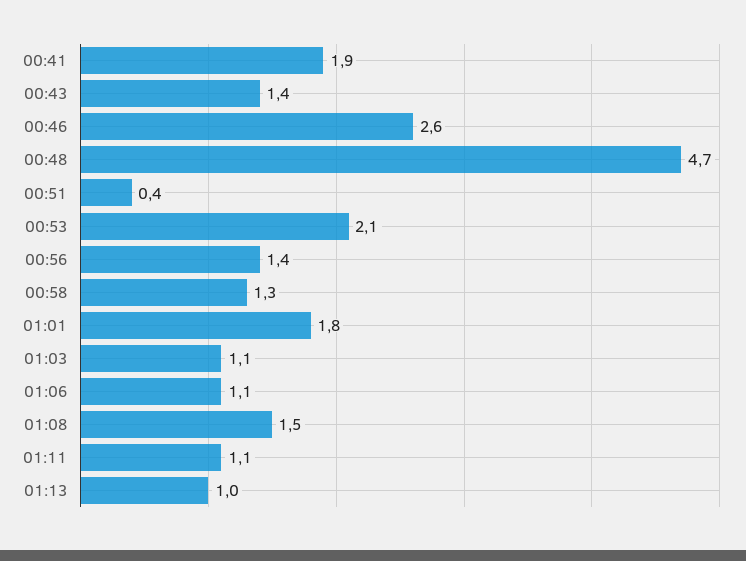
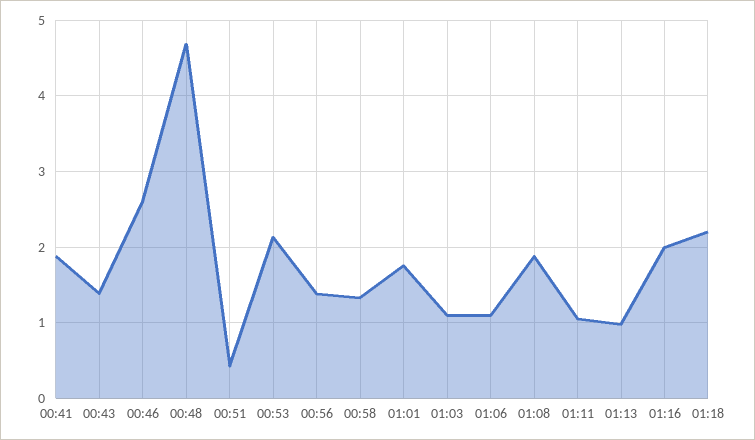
01:08: 1.5 -> 1.9
01:16: none -> 2
01:18: none -> 2.2

